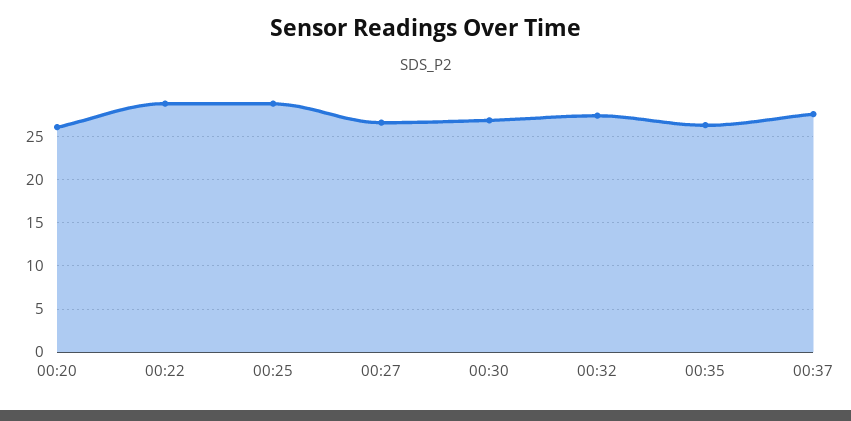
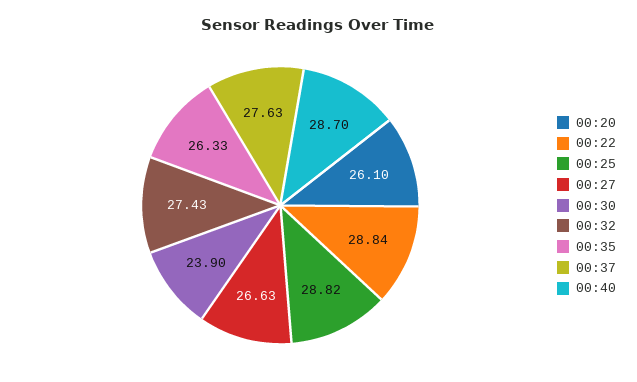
00:30: 27 -> 23.9
00:40: none -> 28.7

